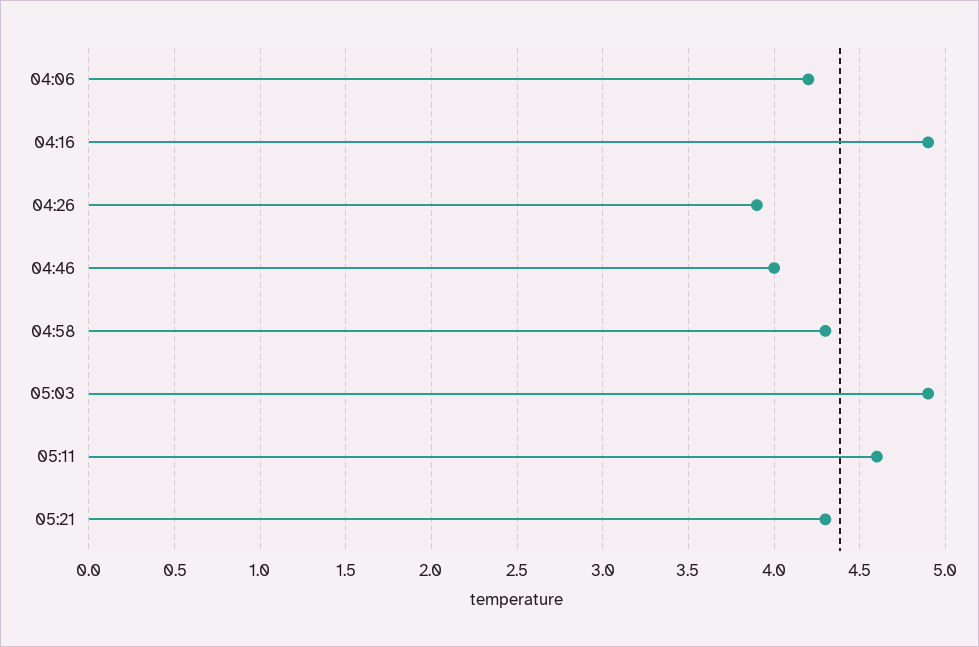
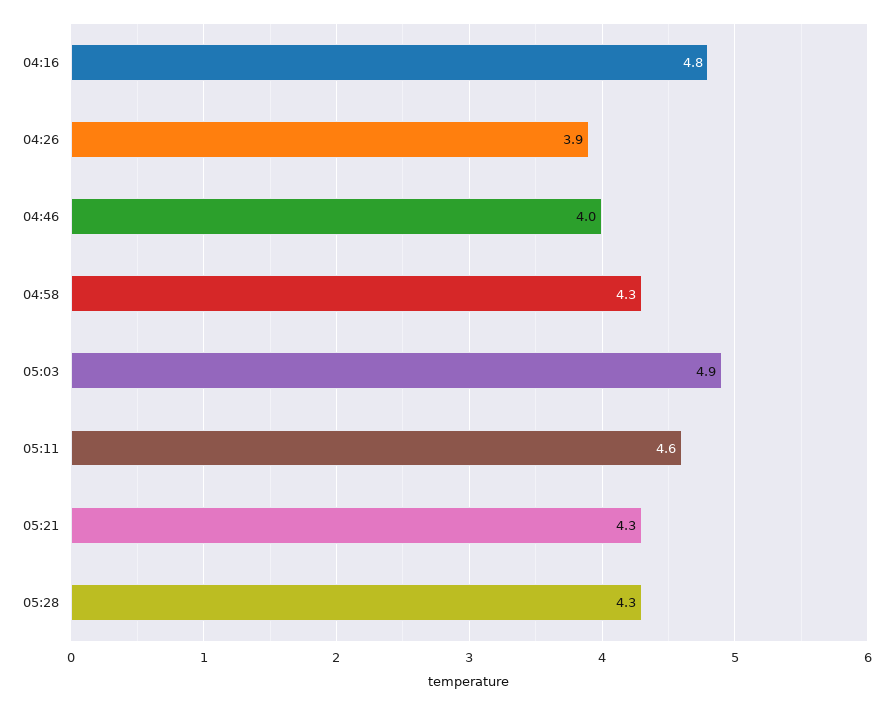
04:06: 4.2 -> none
04:16: 4.9 -> 4.8
05:28: none -> 4.3

